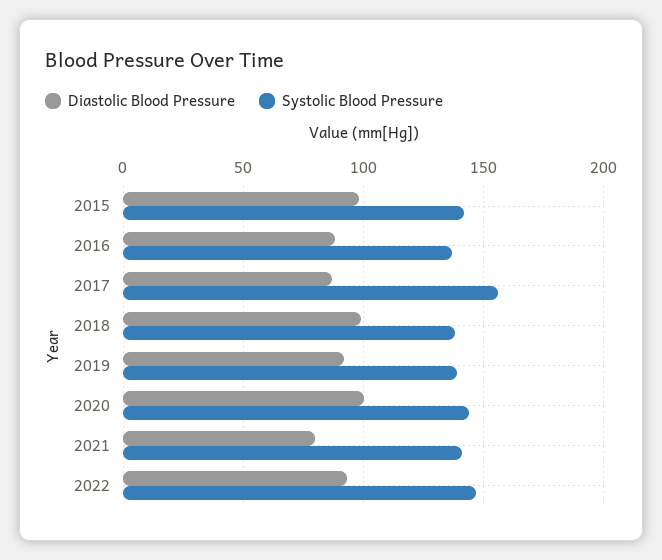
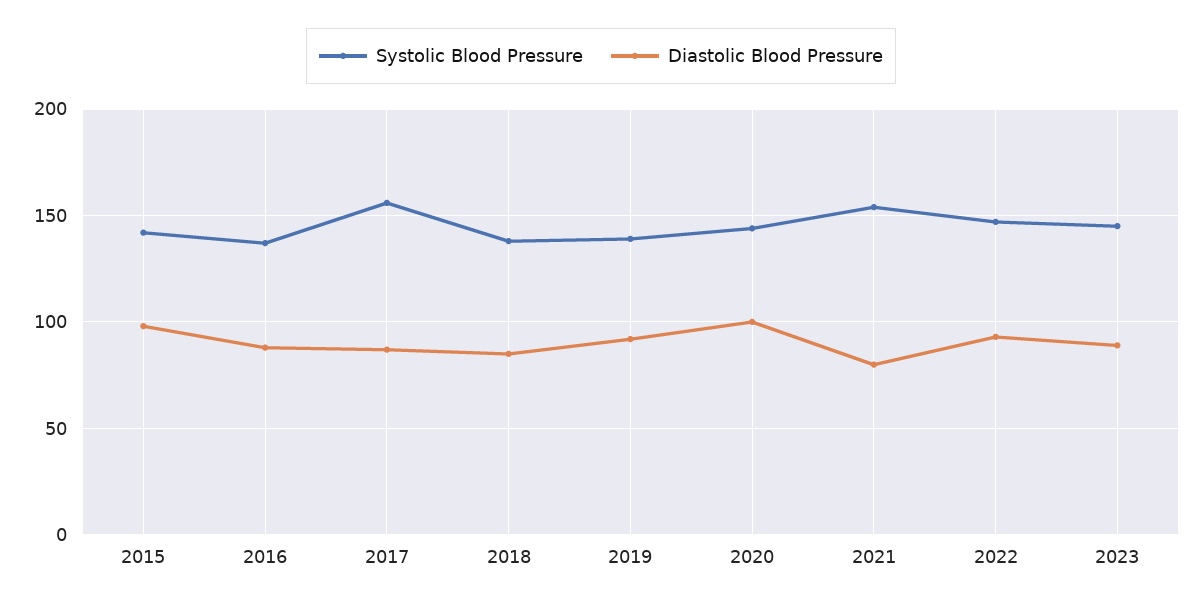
Diastolic Blood Pressure, 2018: 100 -> 85
Systolic Blood Pressure, 2021: 140 -> 155
Systolic Blood Pressure, 2023: none -> 145
Diastolic Blood Pressure, 2023: none -> 90

